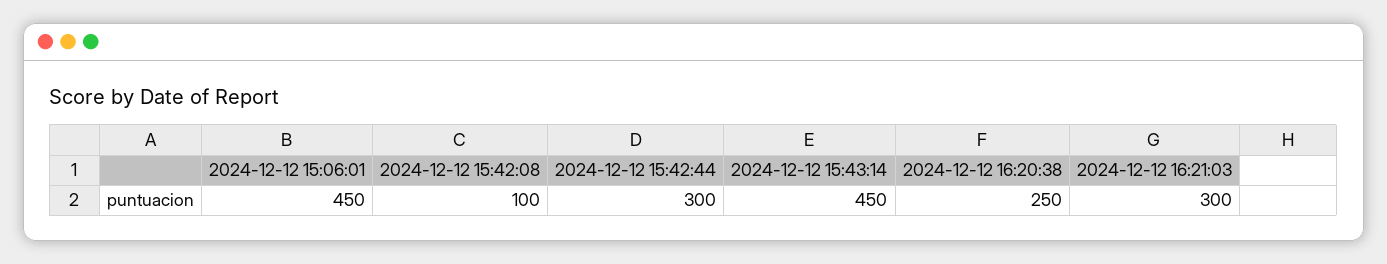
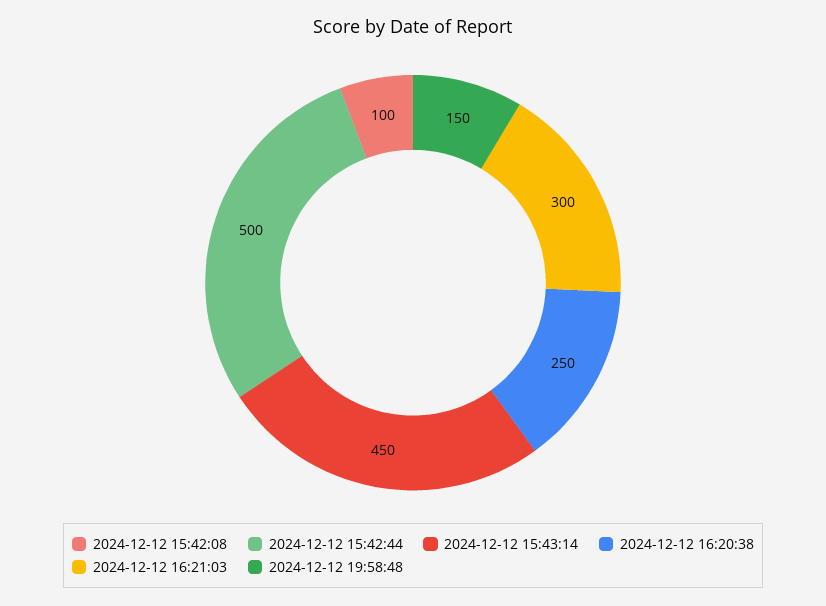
2024-12-12 15:06:01: 450 -> none
2024-12-12 15:42:44: 300 -> 500
2024-12-12 19:58:48: none -> 150

